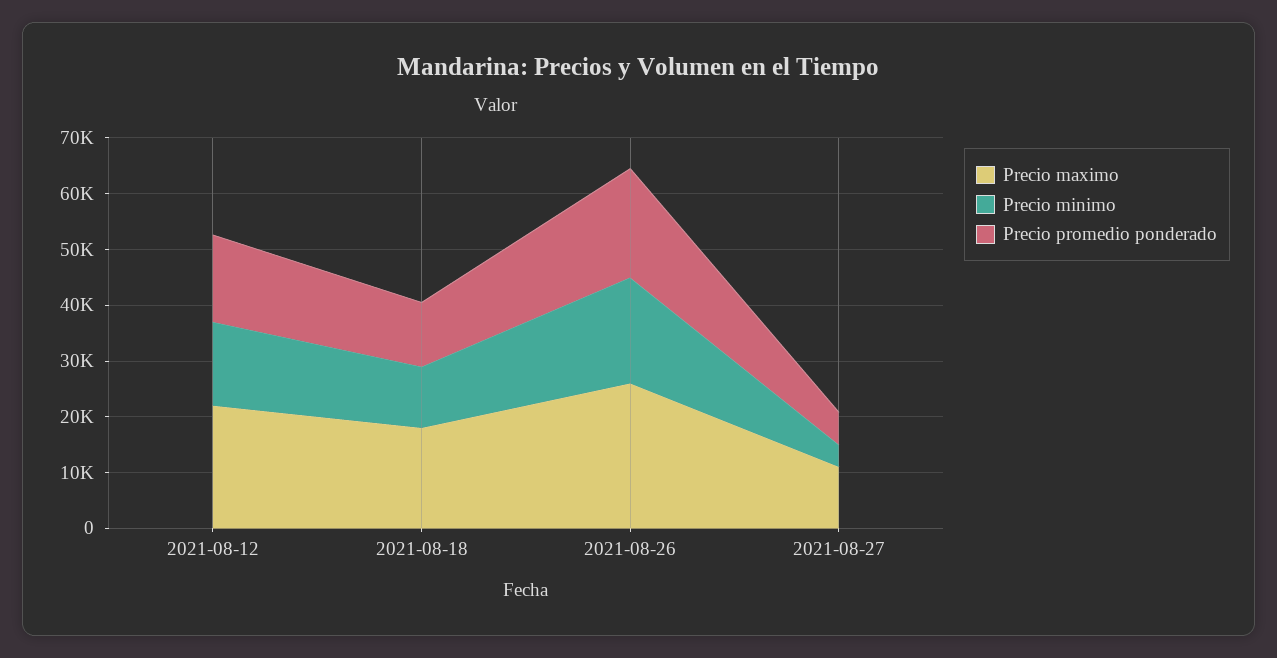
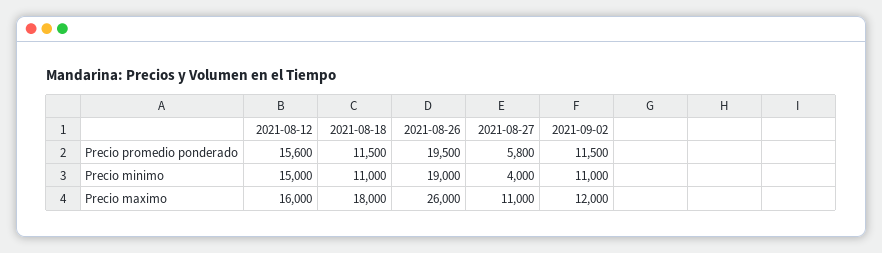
Precio maximo, 2021-08-12: 22000 -> 16000
Precio promedio ponderado, 2021-09-02: none -> 11500
Precio minimo, 2021-09-02: none -> 11000
Precio maximo, 2021-09-02: none -> 12000

